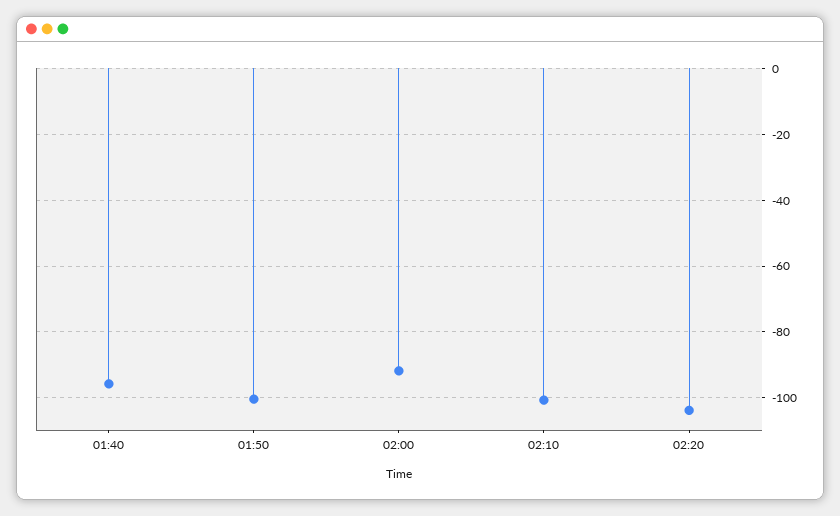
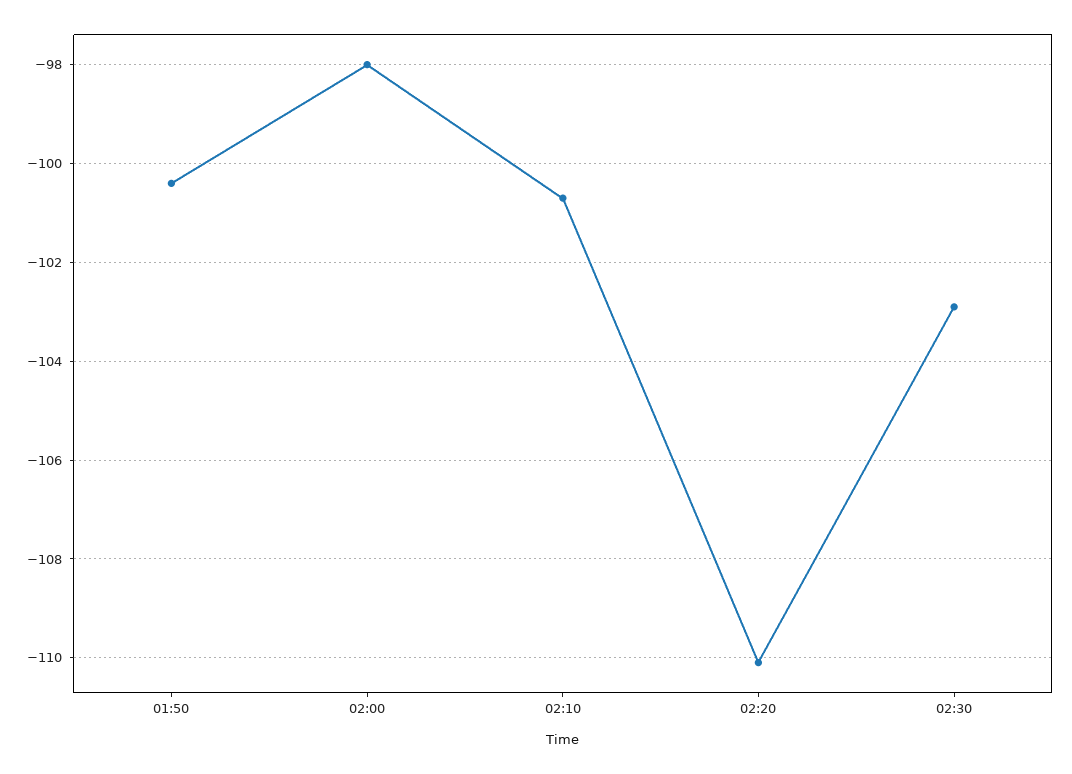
01:40: -96 -> none
02:00: -92 -> -98
02:20: -104 -> -110
02:30: none -> -103

